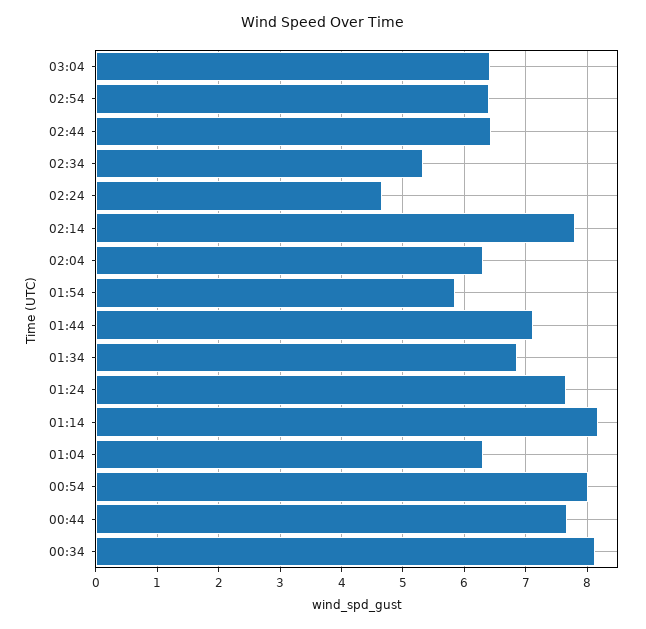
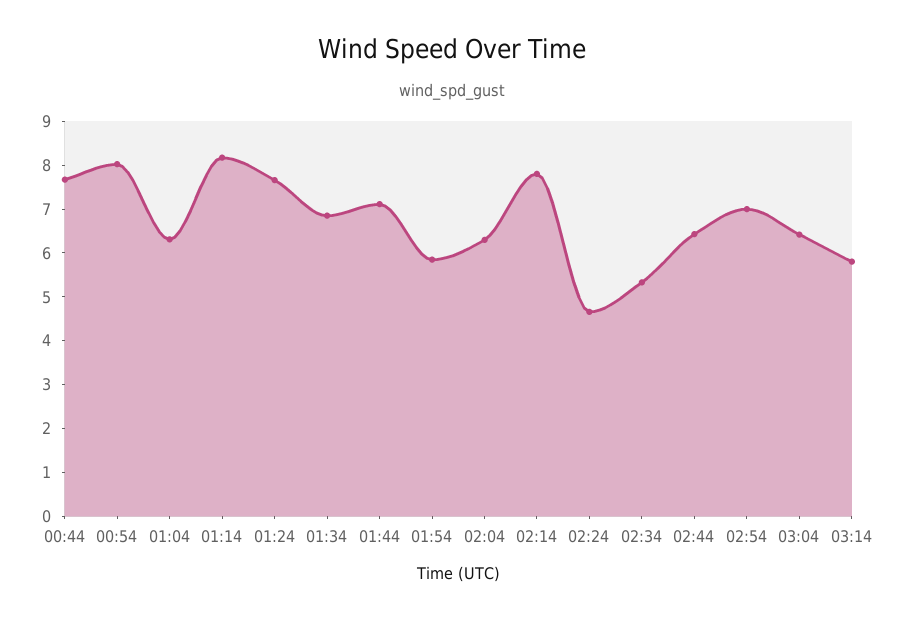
02:54: 6.4 -> 7
00:34: 8.1 -> none
03:14: none -> 5.8

